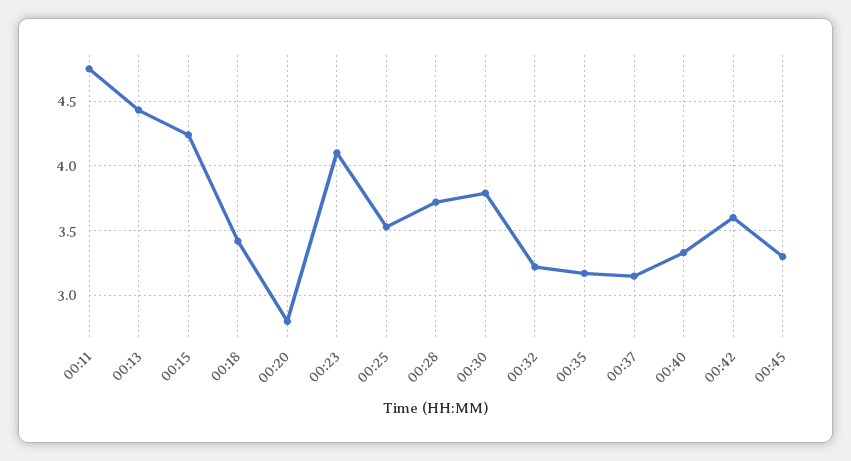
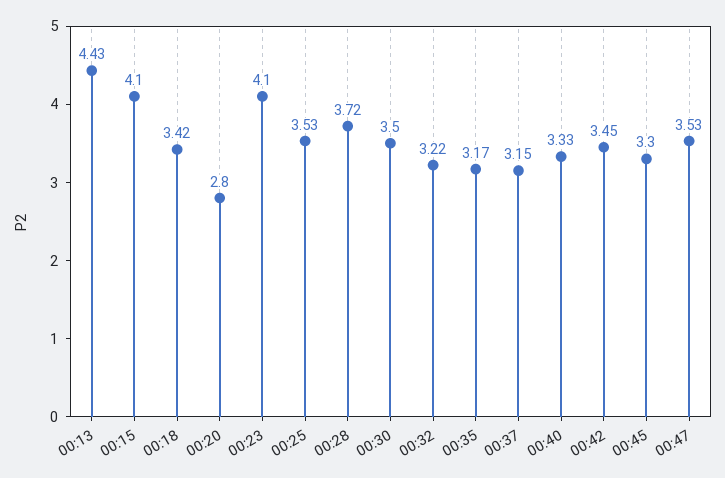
00:11: 4.75 -> none
00:15: 4.25 -> 4.1
00:30: 3.8 -> 3.5
00:42: 3.6 -> 3.45
00:47: none -> 3.53

